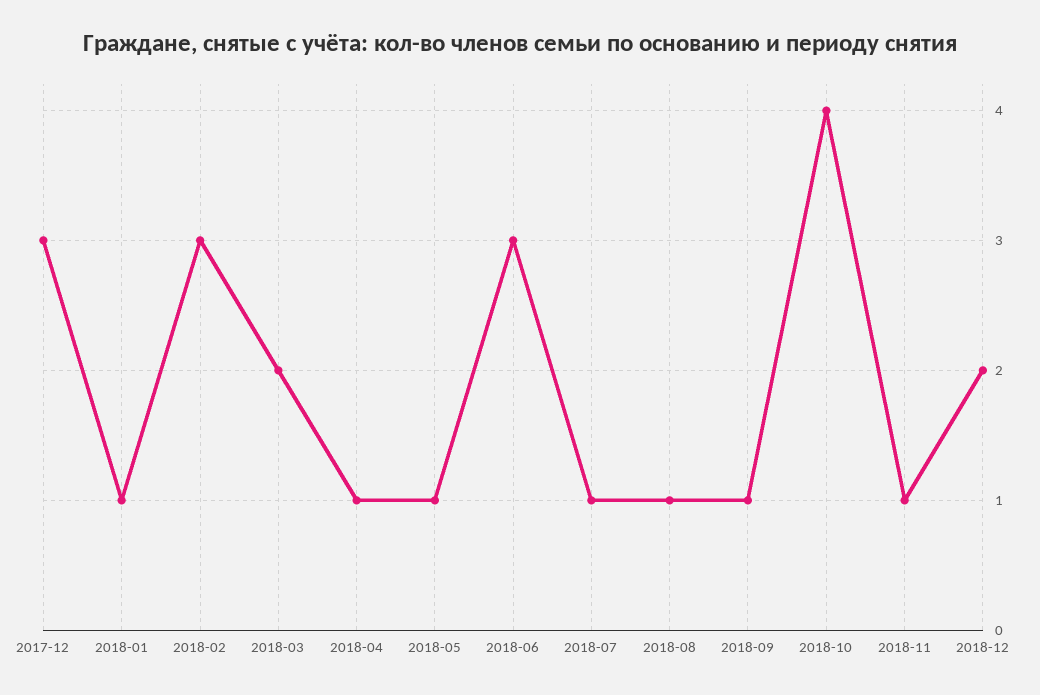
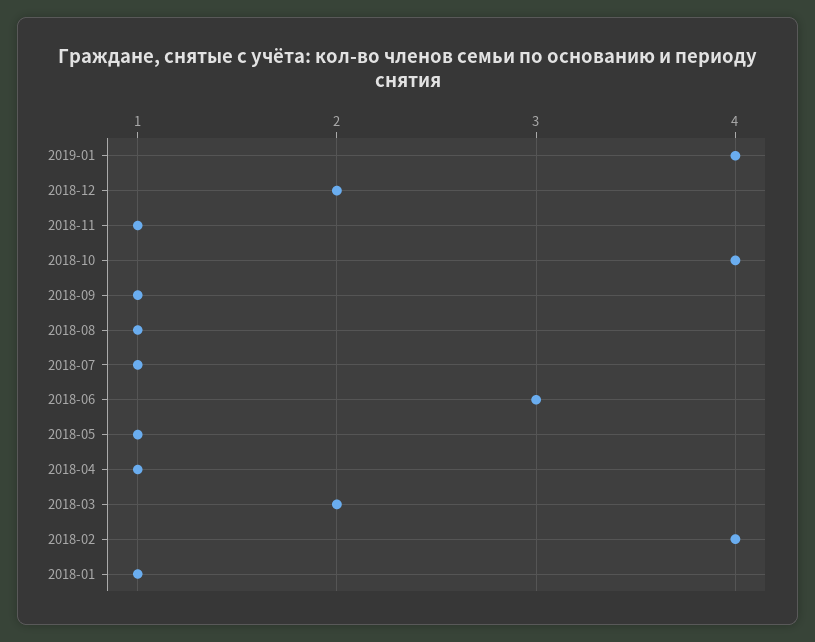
2017-12: 3 -> none
2018-02: 3 -> 4
2019-01: none -> 4

